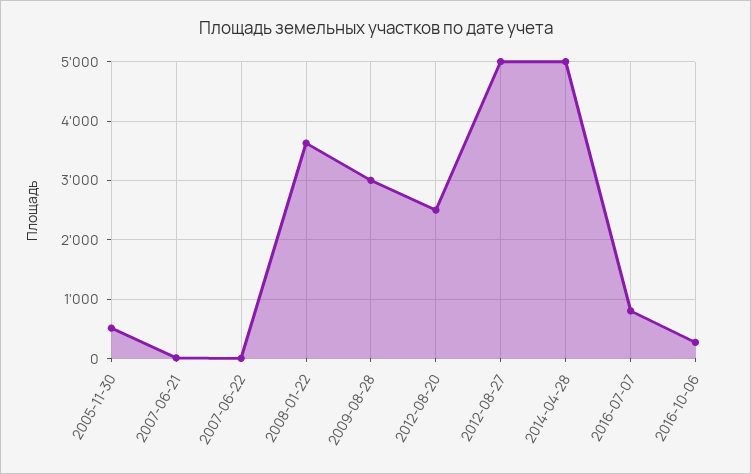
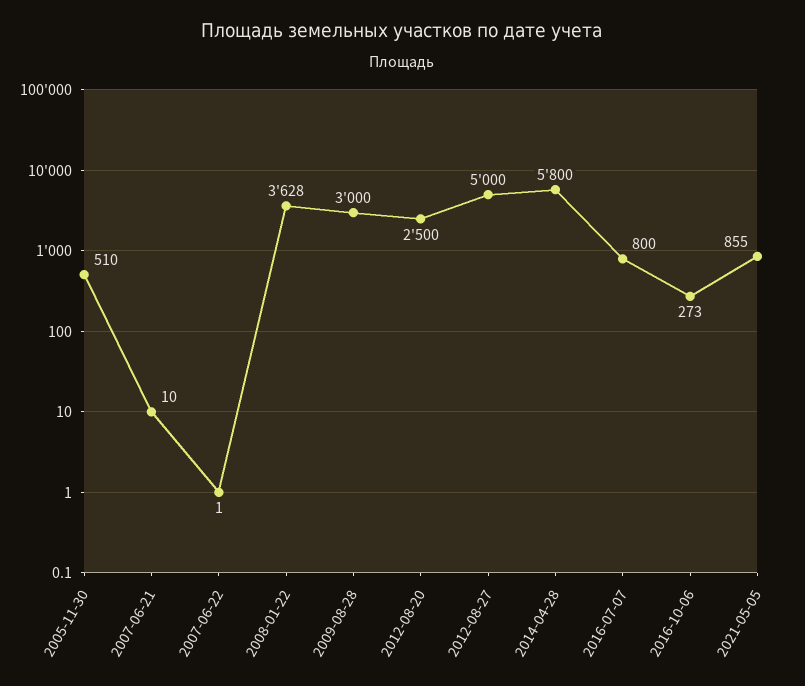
2014-04-28: 5000 -> 5800
2021-05-05: none -> 855

